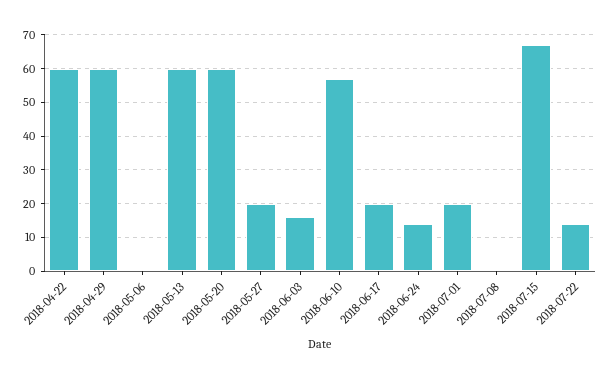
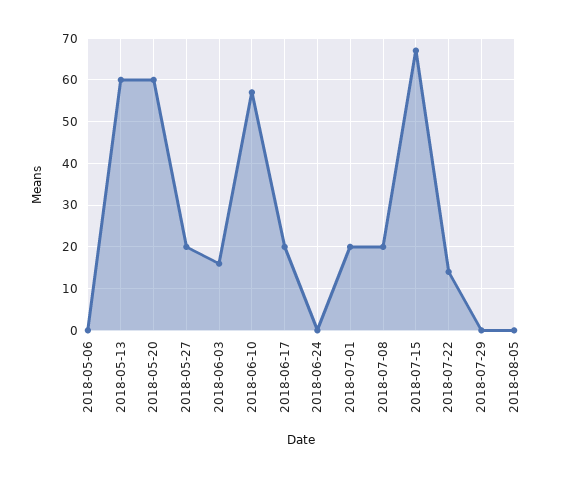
2018-04-22: 60 -> none
2018-04-29: 60 -> none
2018-06-24: 15 -> 0
2018-07-08: 0 -> 20
2018-07-29: none -> 0
2018-08-05: none -> 0

